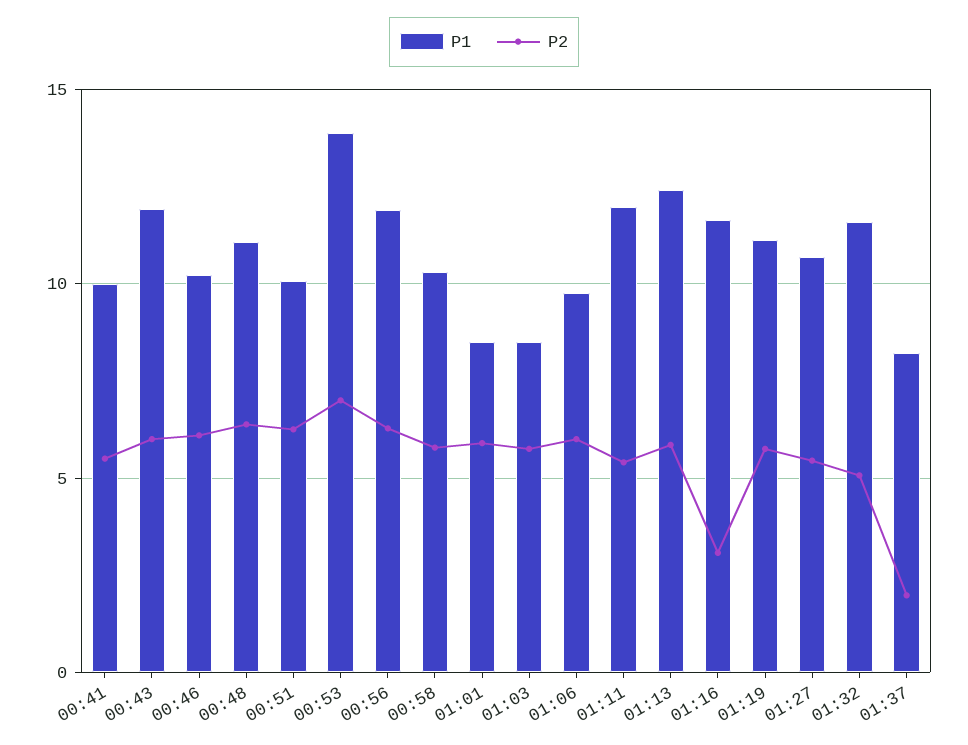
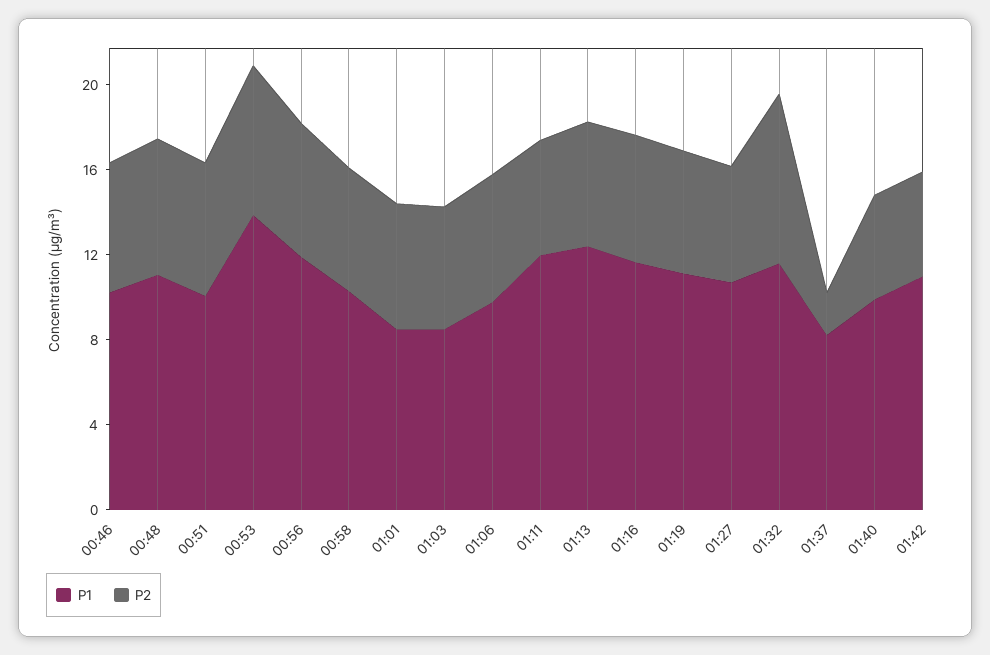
P1, 00:41: 10 -> none
P2, 00:41: 5.5 -> none
P1, 00:43: 12 -> none
P2, 00:43: 6 -> none
P2, 01:16: 3 -> 6
P2, 01:32: 5 -> 8
P1, 01:40: none -> 10
P2, 01:40: none -> 5
P1, 01:42: none -> 11
P2, 01:42: none -> 5

